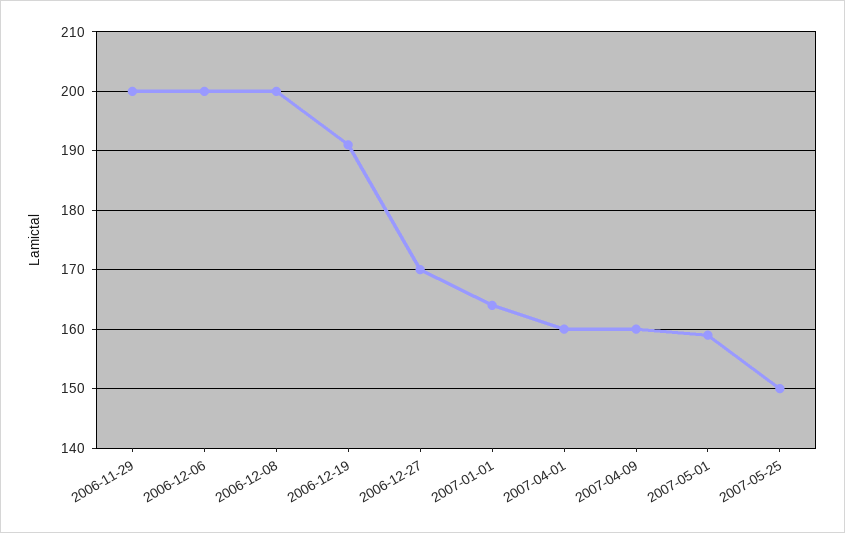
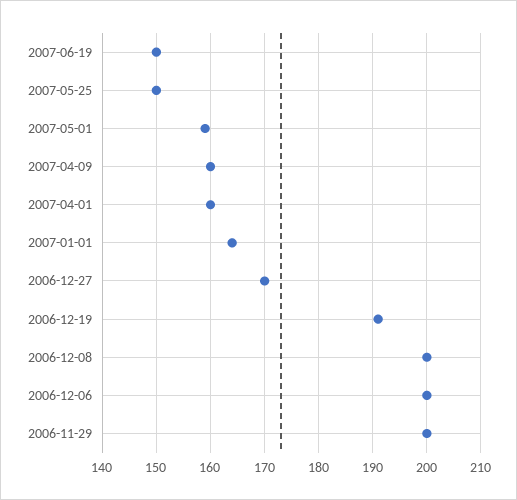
2007-06-19: none -> 150

